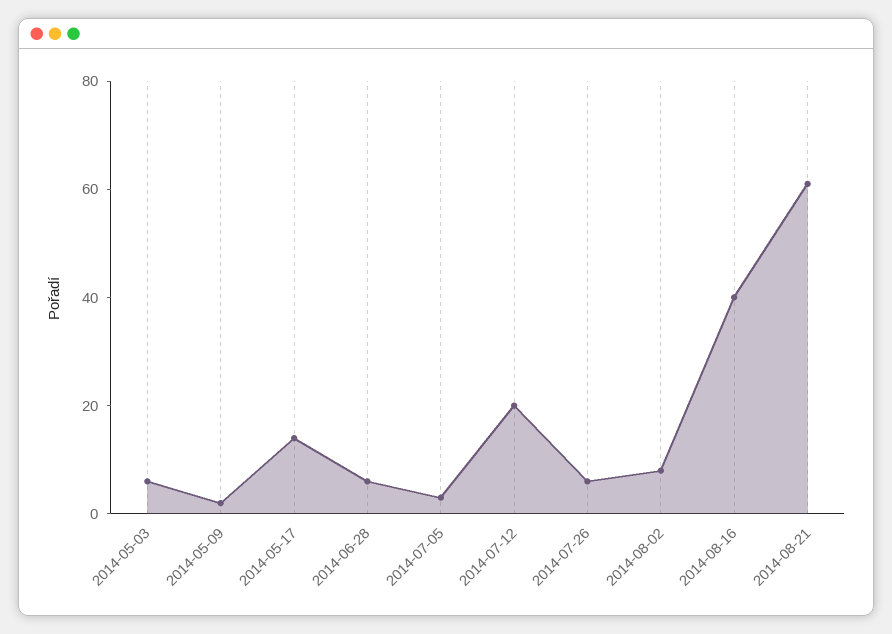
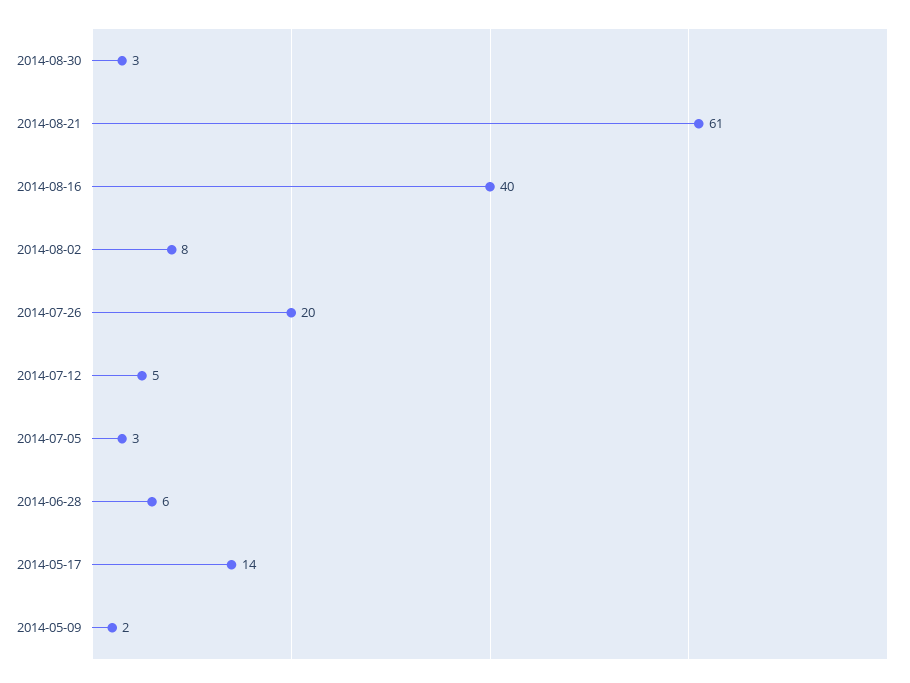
2014-05-03: 5 -> none
2014-07-12: 20 -> 5
2014-07-26: 5 -> 20
2014-08-30: none -> 3

